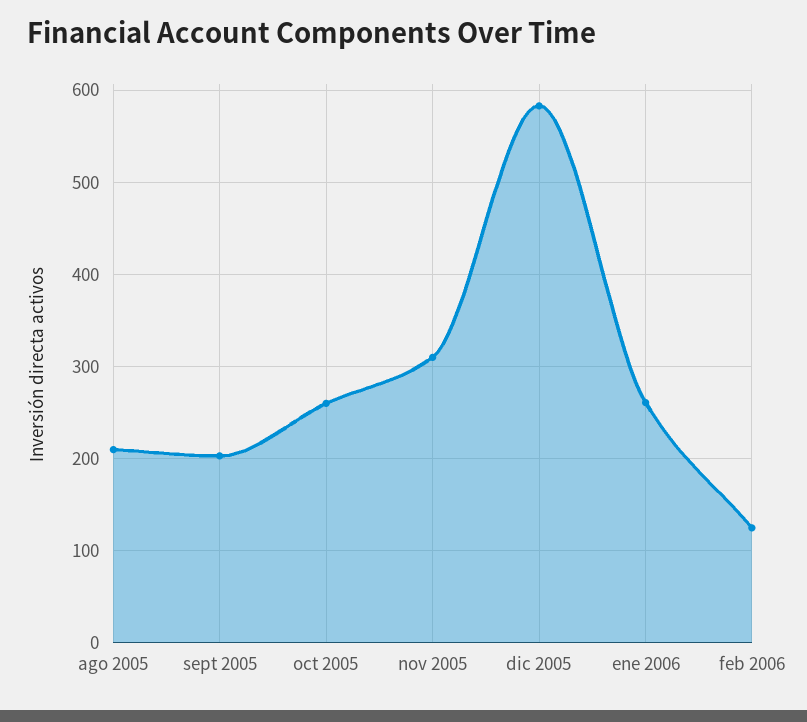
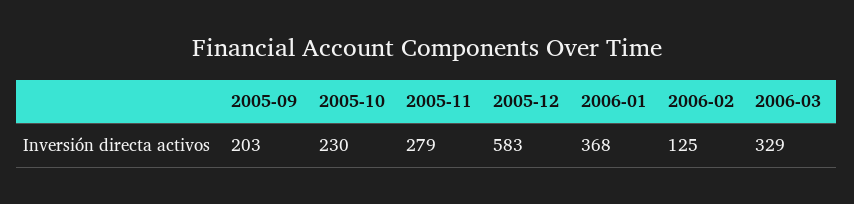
ago 2005: 210 -> none
oct 2005: 260 -> 230
nov 2005: 310 -> 279
ene 2006: 260 -> 368
2006-03: none -> 329

